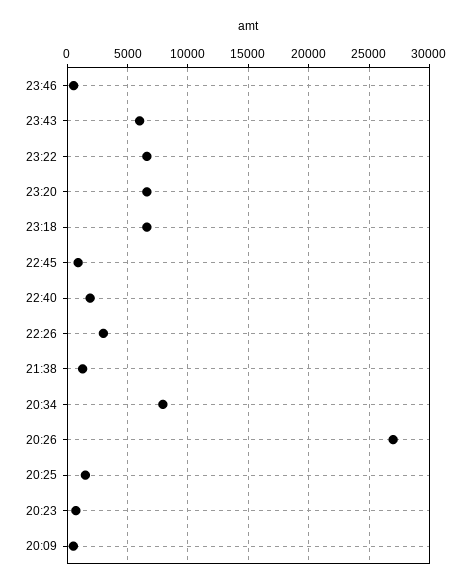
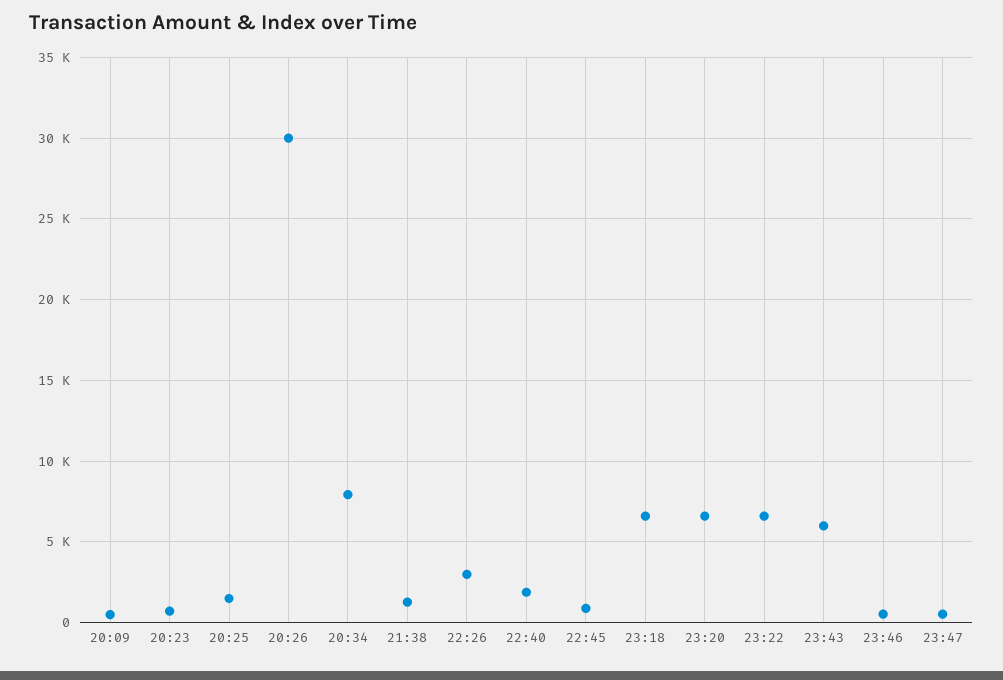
20:26: 27000 -> 30000
23:47: none -> 500

